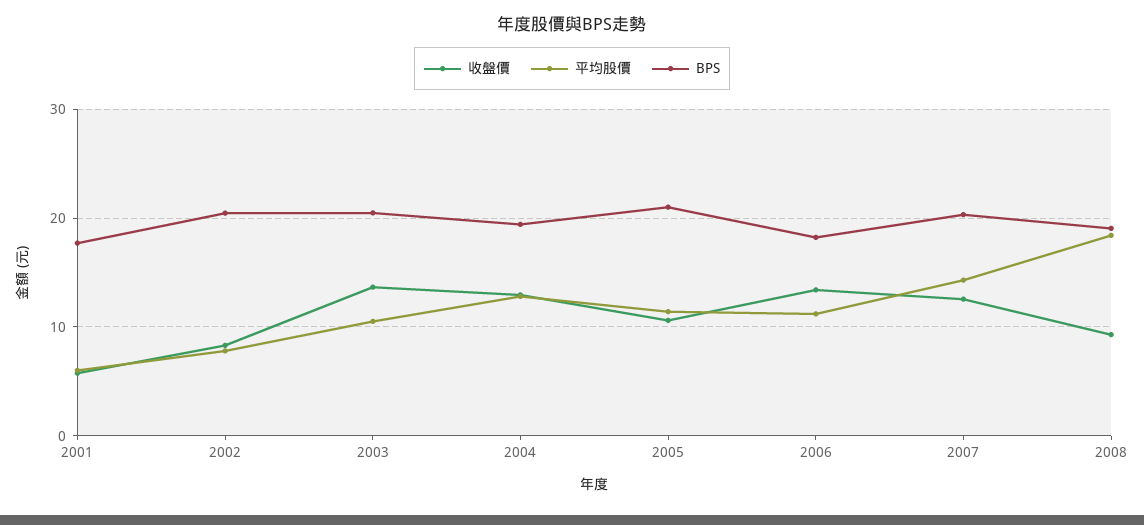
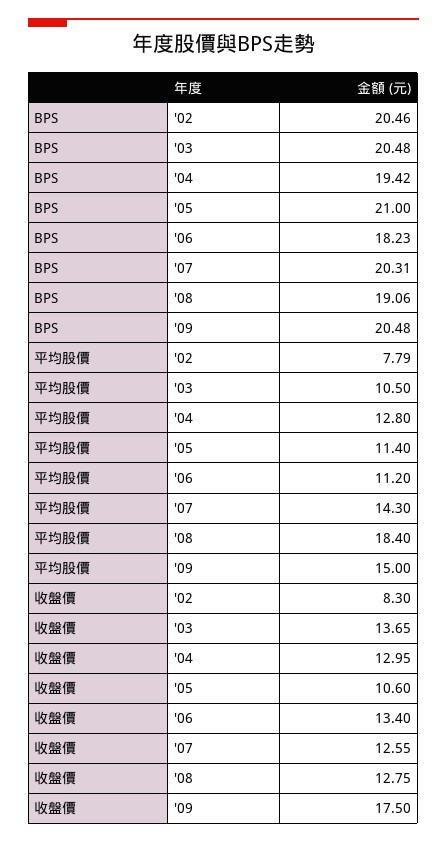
收盤價, 2001: 6 -> none
平均股價, 2001: 6 -> none
BPS, 2001: 18 -> none
收盤價, 2008: 9 -> 12.75
BPS, '09: none -> 20.48
平均股價, '09: none -> 15
收盤價, '09: none -> 17.5

